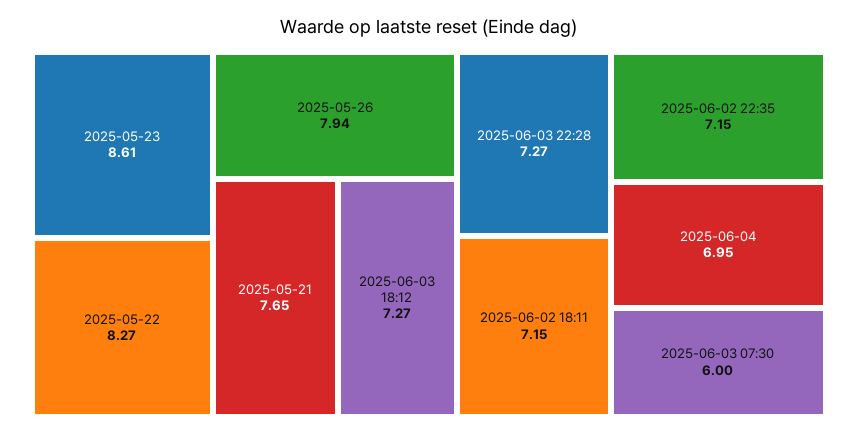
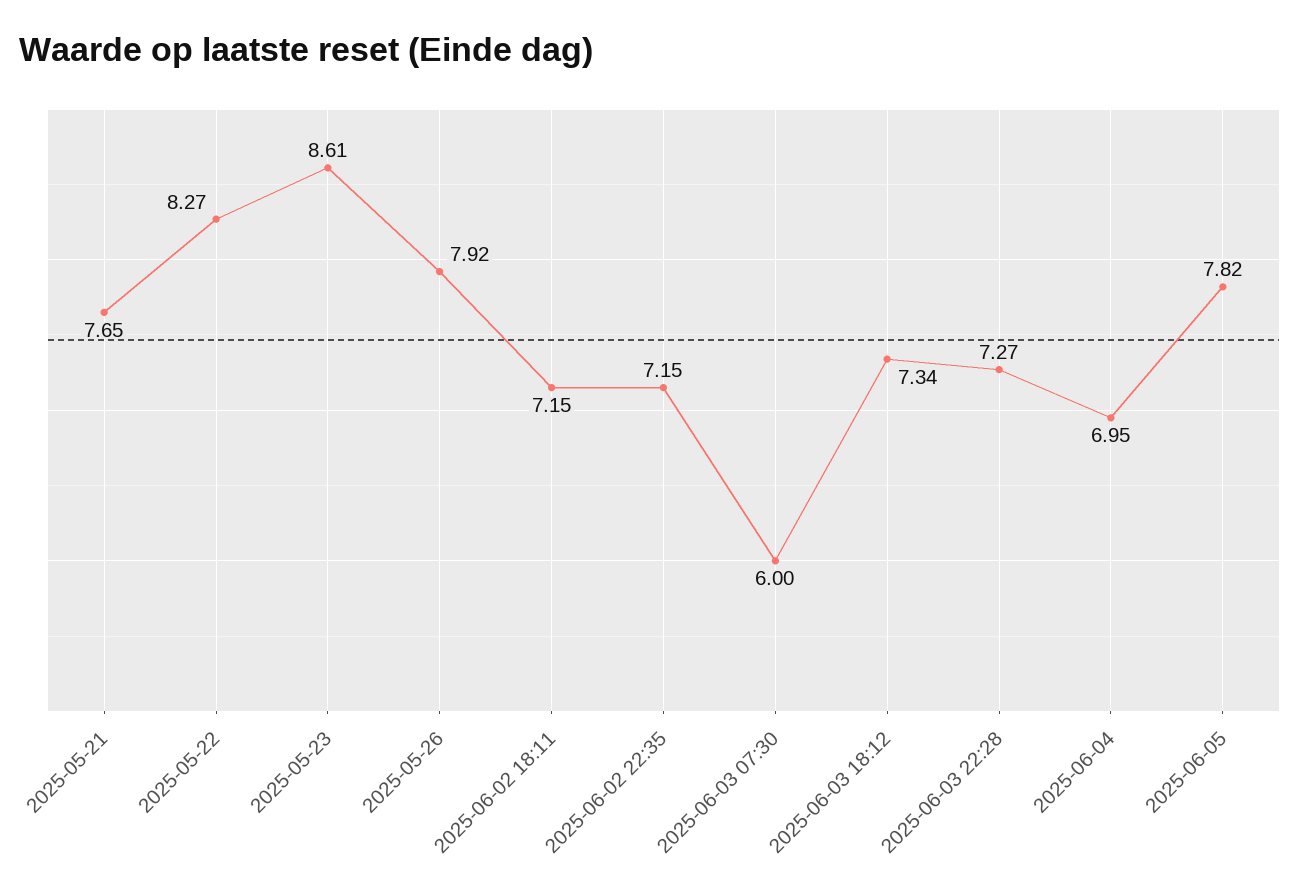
2025-05-26: 7.94 -> 7.92
2025-06-03 18:12: 7.27 -> 7.34
2025-06-05: none -> 7.82

